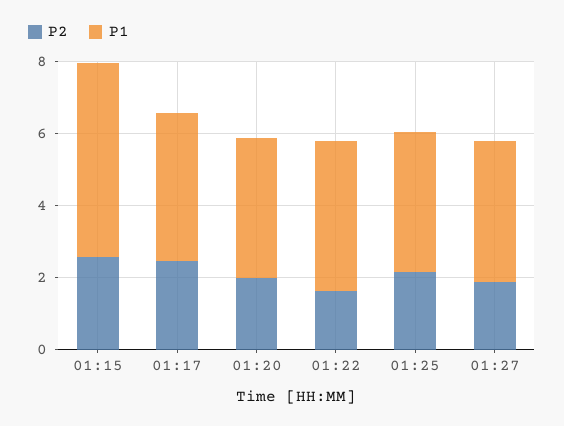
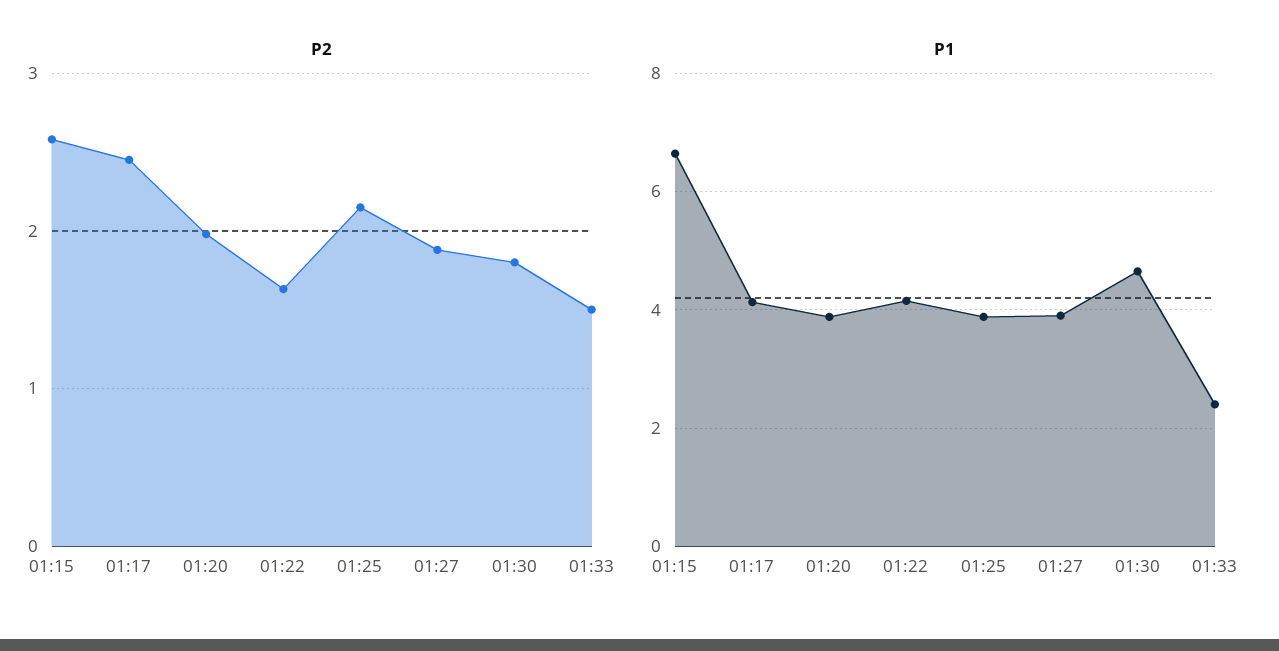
P1, 01:15: 5.5 -> 6.6
P2, 01:30: none -> 1.8
P2, 01:33: none -> 1.5
P1, 01:30: none -> 4.6
P1, 01:33: none -> 2.4

